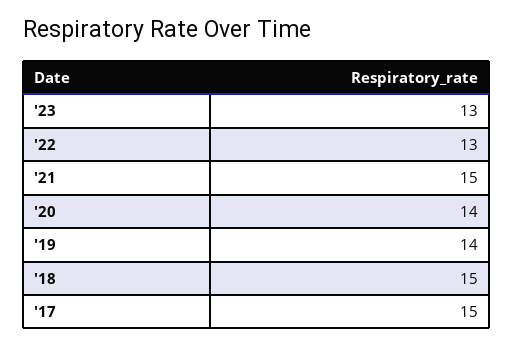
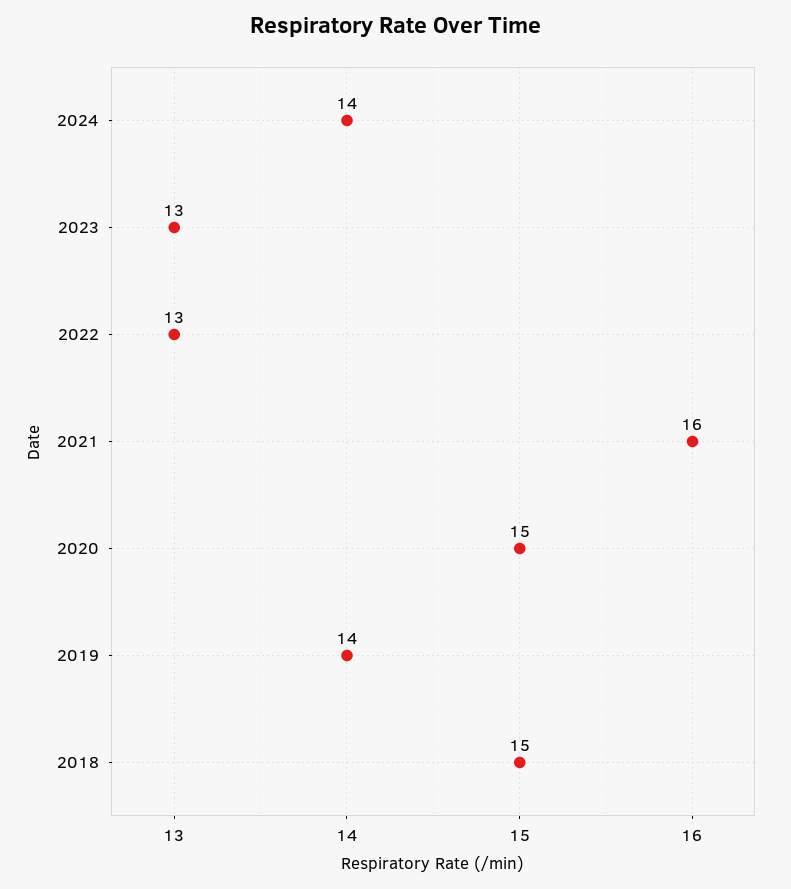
'21: 15 -> 16
'20: 14 -> 15
'17: 15 -> none
2024: none -> 14

